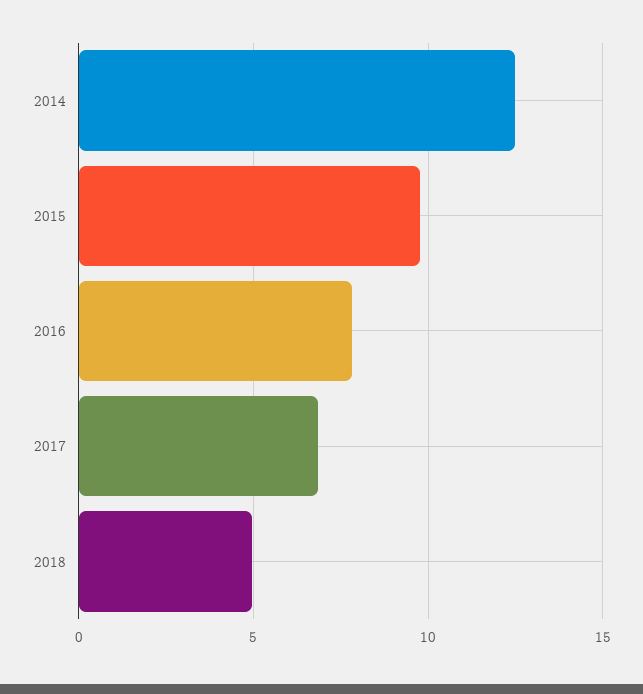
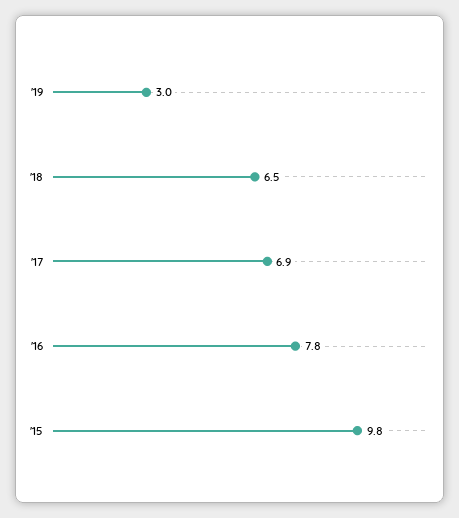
2014: 12.5 -> none
2018: 5 -> 6.5
'19: none -> 3

